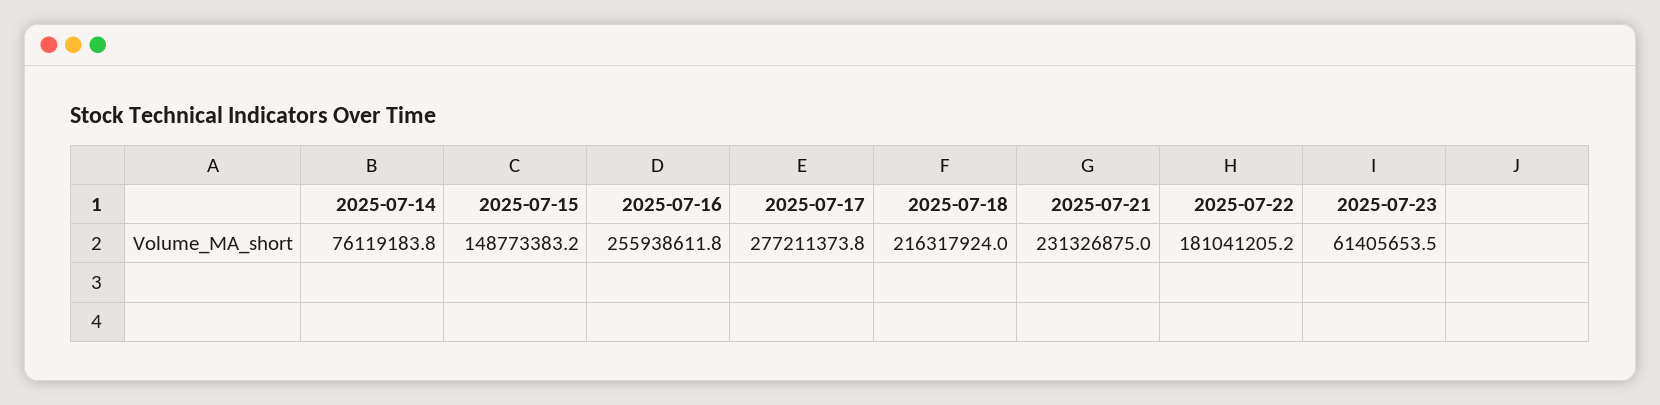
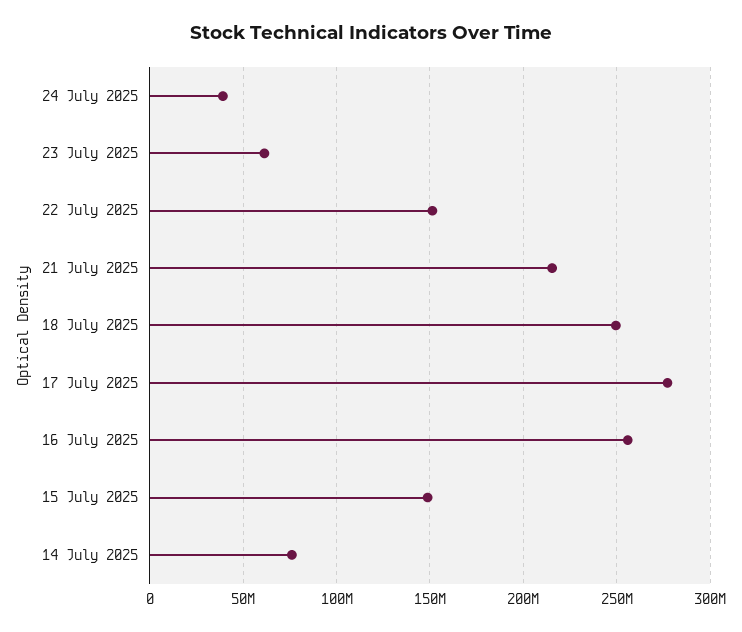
2025-07-18: 216317924 -> 250000000
2025-07-21: 231326875 -> 215000000
2025-07-22: 181041205.2 -> 150000000
24 July 2025: none -> 40000000

